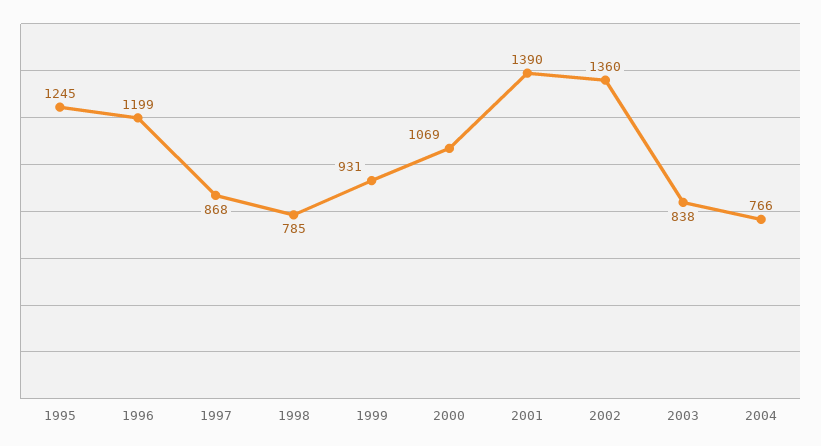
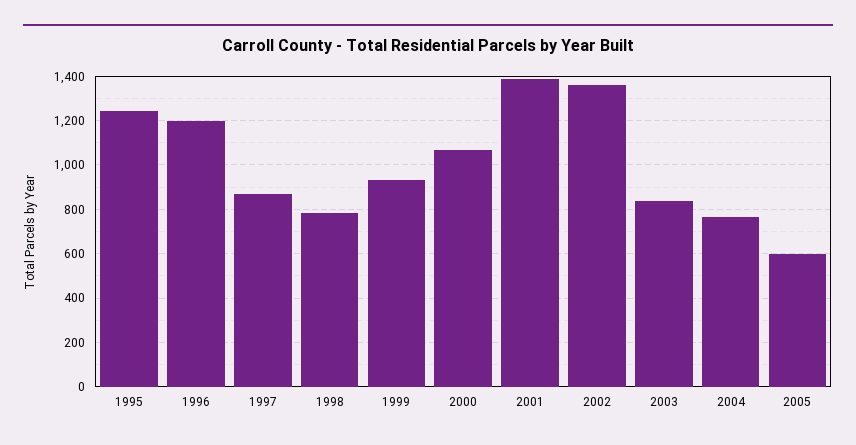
2005: none -> 600

